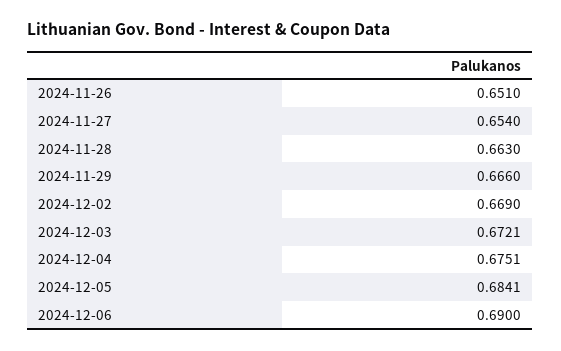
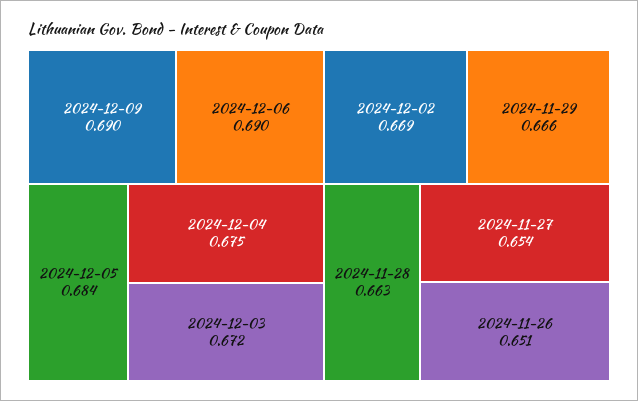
2024-12-09: none -> 0.69

